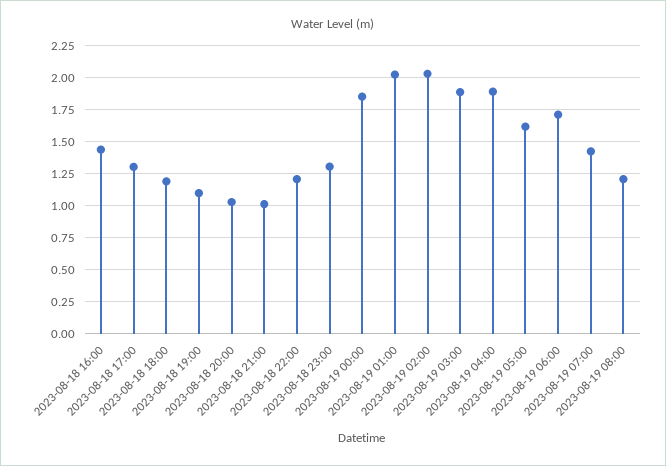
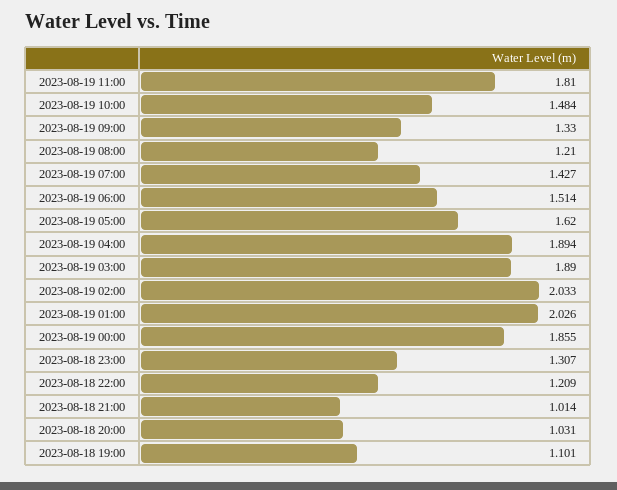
2023-08-18 16:00: 1.45 -> none
2023-08-18 17:00: 1.3 -> none
2023-08-18 18:00: 1.2 -> none
2023-08-19 06:00: 1.7 -> 1.514
2023-08-19 11:00: none -> 1.81
2023-08-19 10:00: none -> 1.484
2023-08-19 09:00: none -> 1.33

